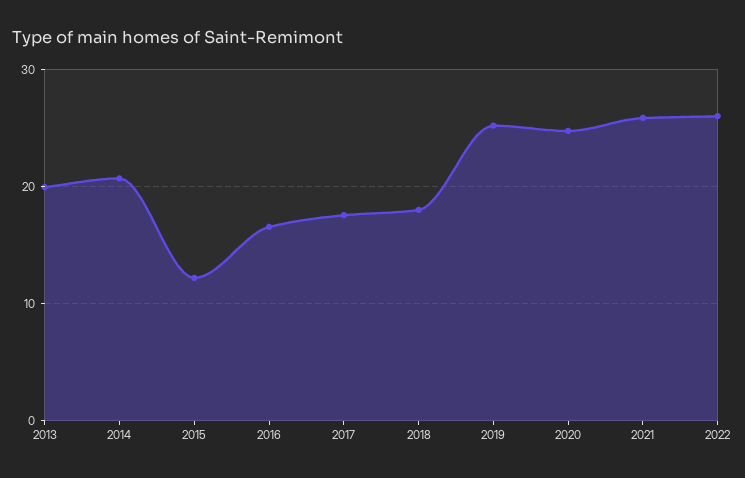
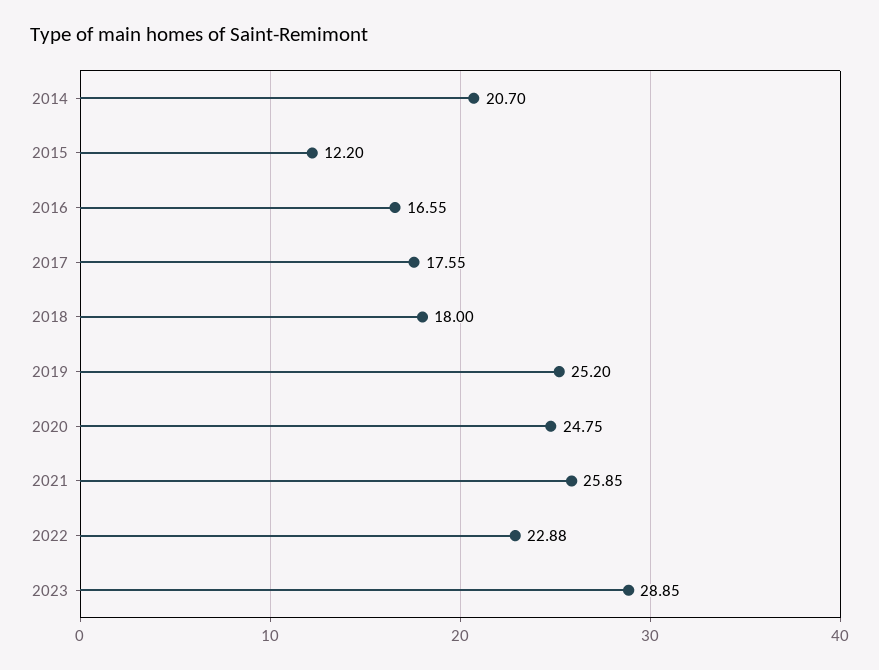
2013: 20 -> none
2022: 26 -> 22.88
2023: none -> 28.85

